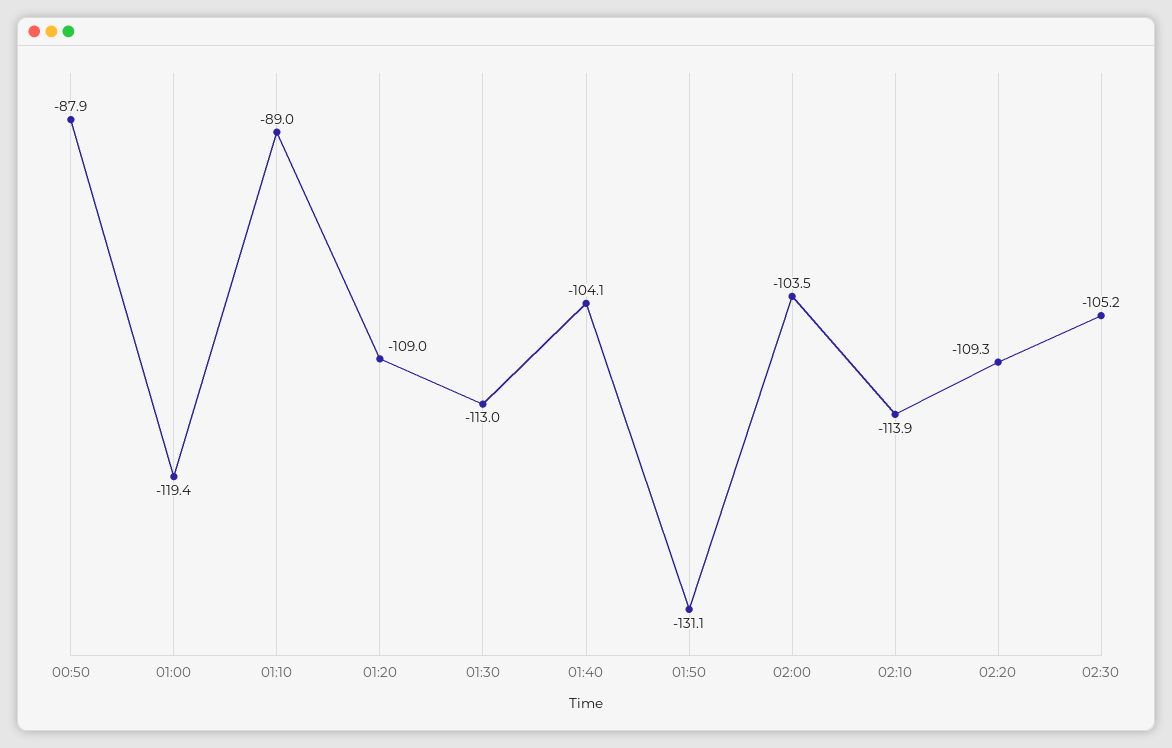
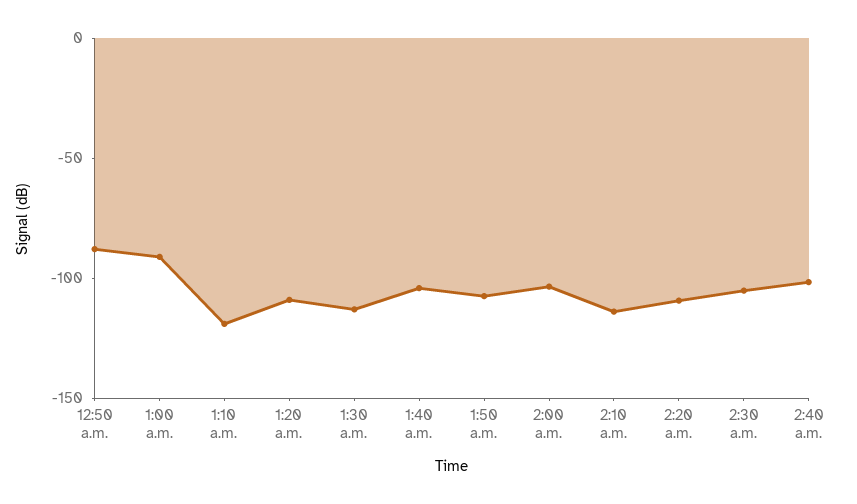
01:00: -119.4 -> -90
01:10: -89 -> -120
01:50: -131.1 -> -110
2:40 a.m.: none -> -100

